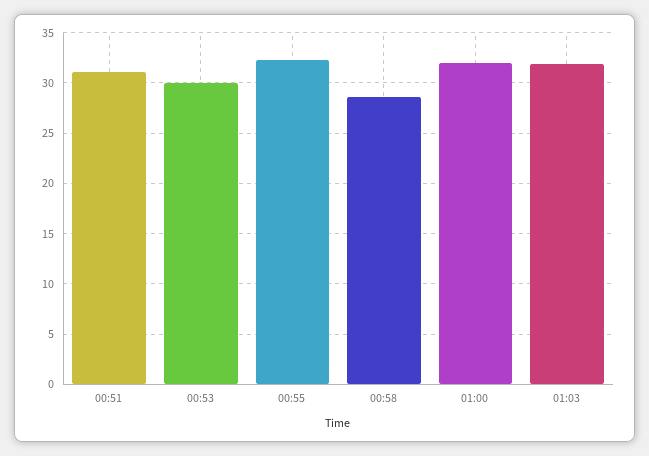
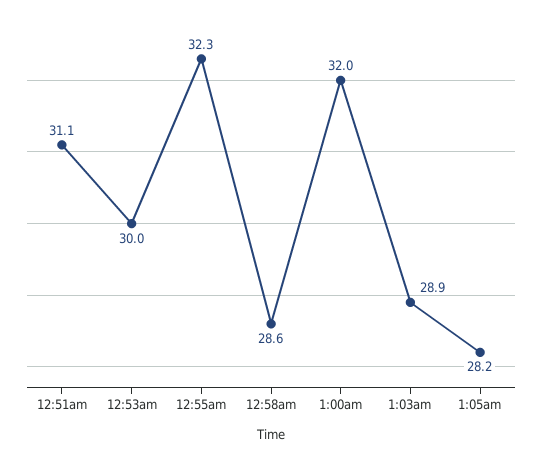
01:03: 32 -> 28.9
1:05am: none -> 28.2

